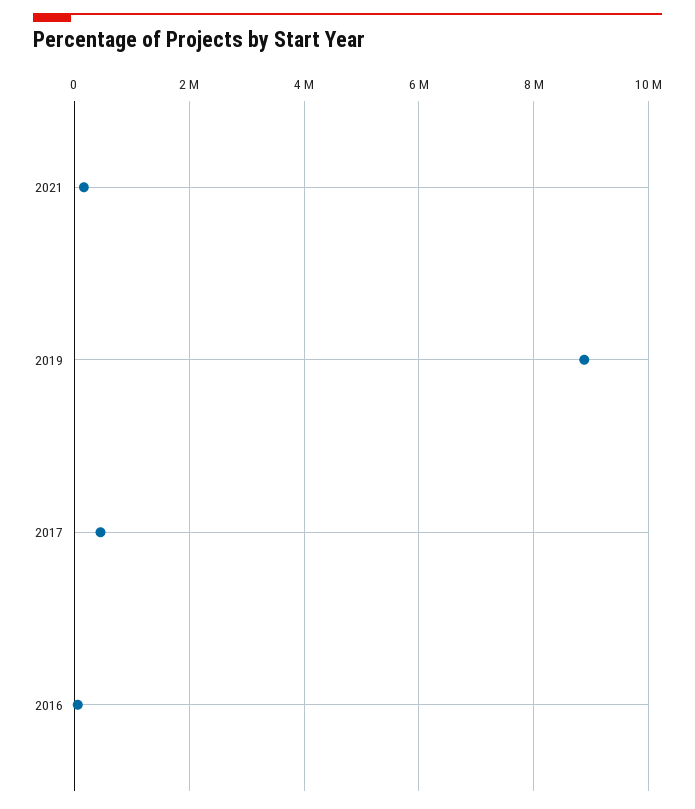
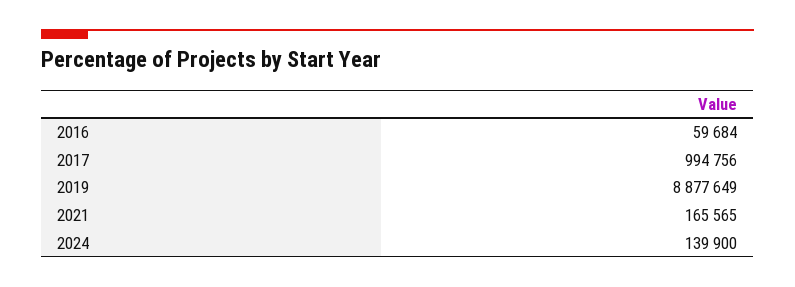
2017: 400000 -> 994756
2024: none -> 139900

